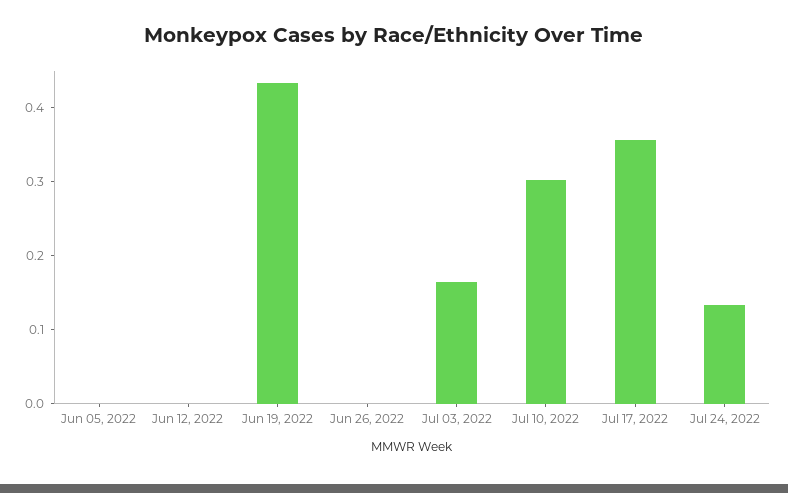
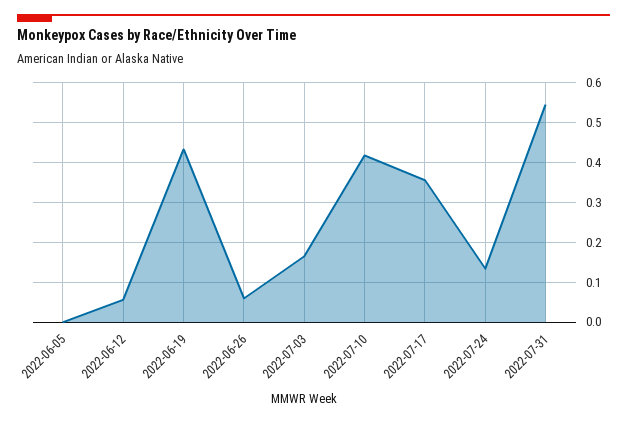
Jun 12, 2022: 0 -> 0.06
Jun 26, 2022: 0 -> 0.06
Jul 10, 2022: 0.3 -> 0.42
2022-07-31: none -> 0.54

